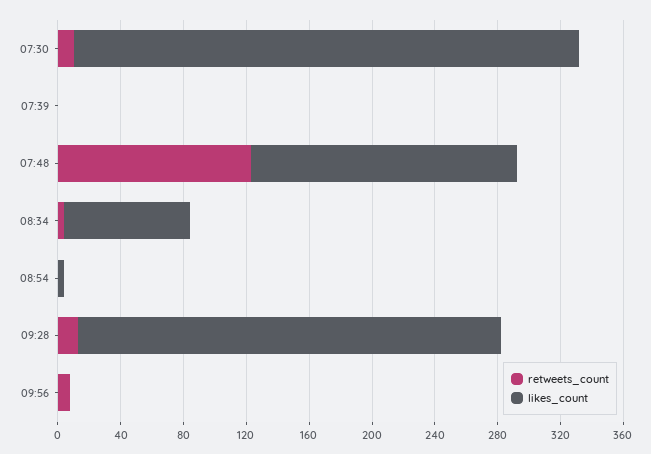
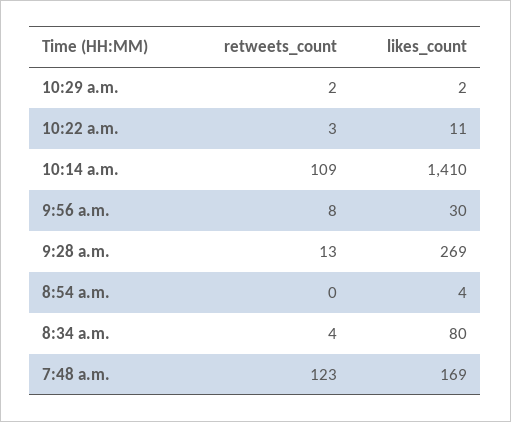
retweets_count, 07:30: 10 -> none
likes_count, 07:30: 320 -> none
retweets_count, 07:39: 0 -> none
likes_count, 07:39: 0 -> none
likes_count, 09:56: 0 -> 30
retweets_count, 10:29 a.m.: none -> 2
likes_count, 10:29 a.m.: none -> 2
retweets_count, 10:22 a.m.: none -> 3
likes_count, 10:22 a.m.: none -> 11
retweets_count, 10:14 a.m.: none -> 109
likes_count, 10:14 a.m.: none -> 1410

